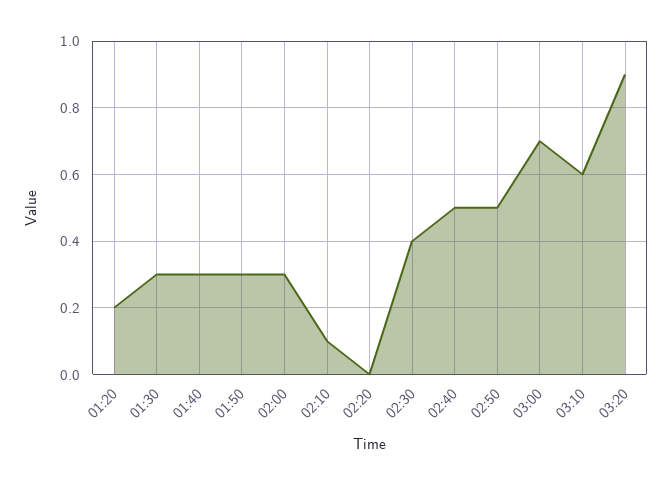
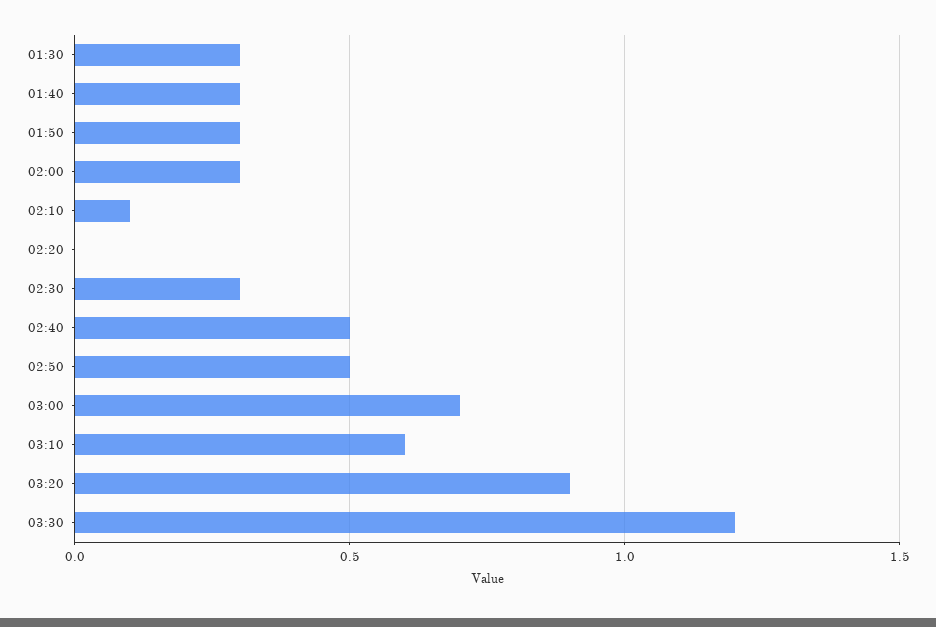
01:20: 0.2 -> none
02:30: 0.4 -> 0.3
03:30: none -> 1.2

